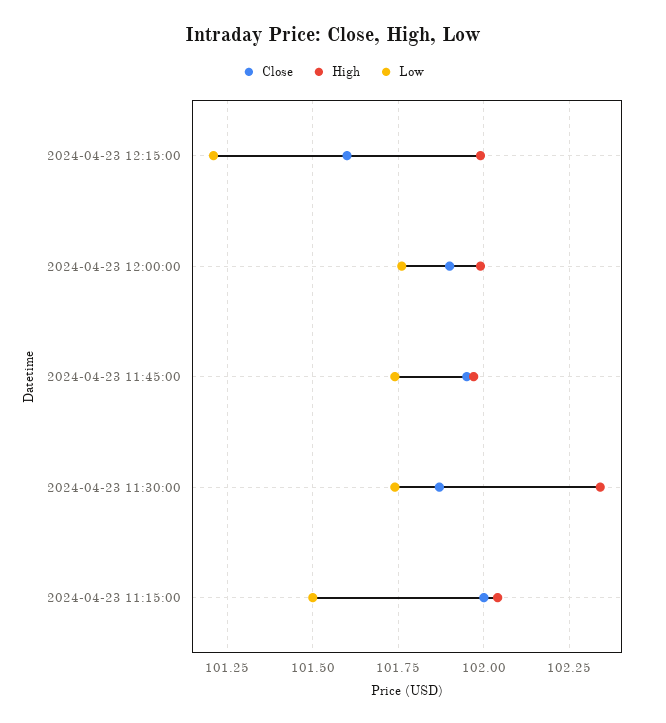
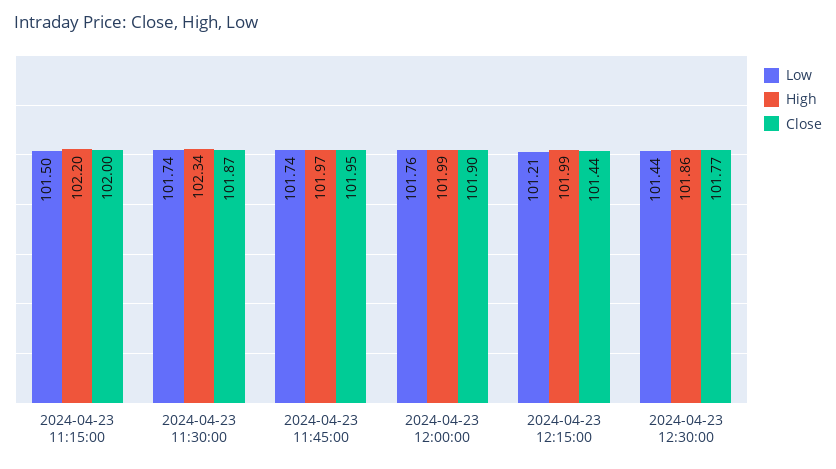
Close, 2024-04-23 12:15:00: 101.6 -> 101.44
High, 2024-04-23 11:15:00: 102.05 -> 102.2
Low, 2024-04-23 12:30:00: none -> 101.44
High, 2024-04-23 12:30:00: none -> 101.86
Close, 2024-04-23 12:30:00: none -> 101.77

